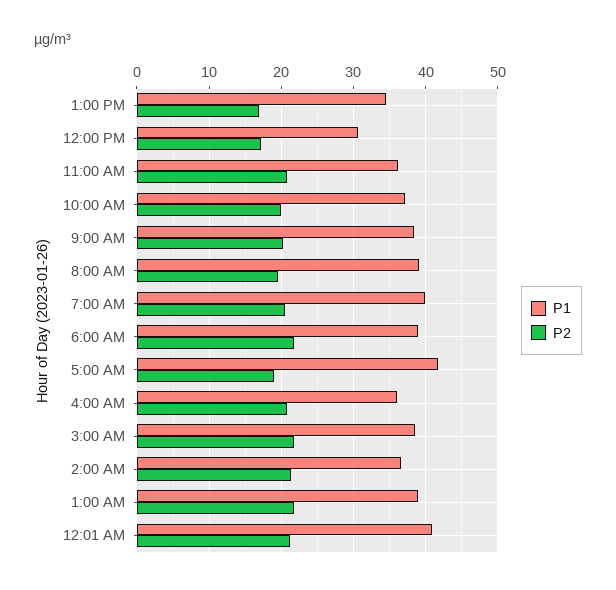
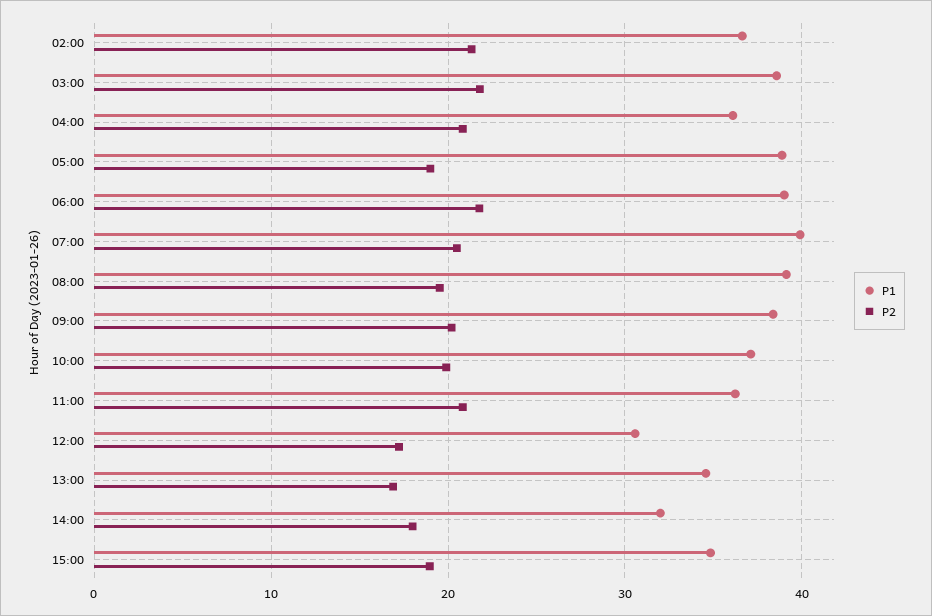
P1, 5:00 AM: 42 -> 39
P1, 1:00 AM: 39 -> none
P2, 1:00 AM: 22 -> none
P1, 12:01 AM: 41 -> none
P2, 12:01 AM: 21 -> none
P1, 14:00: none -> 32
P2, 14:00: none -> 18
P1, 15:00: none -> 35
P2, 15:00: none -> 19

